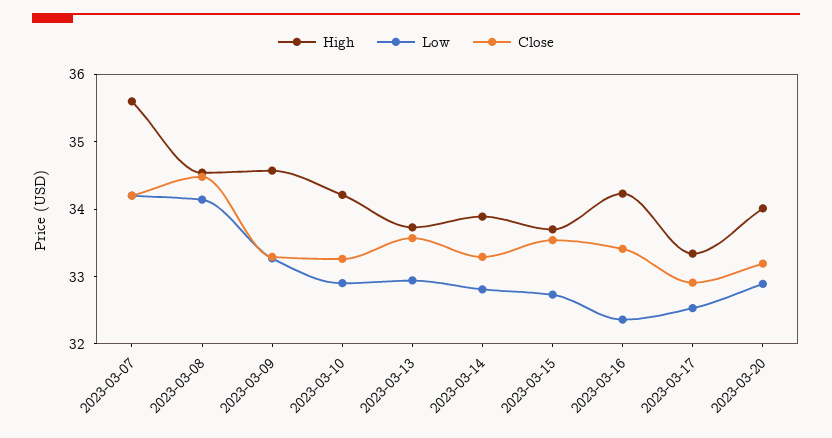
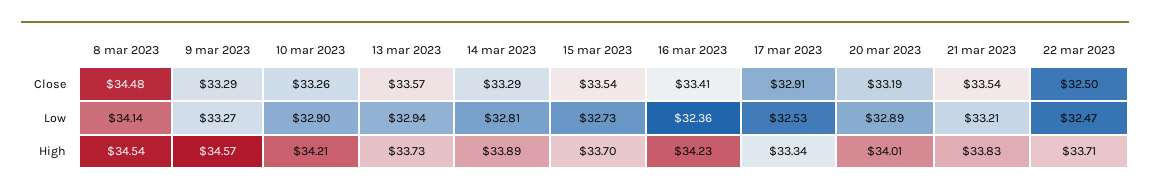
High, 2023-03-07: 35.6 -> none
Low, 2023-03-07: 34.2 -> none
Close, 2023-03-07: 34.2 -> none
Close, 21 mar 2023: none -> 33.54
Close, 22 mar 2023: none -> 32.5
Low, 21 mar 2023: none -> 33.21
Low, 22 mar 2023: none -> 32.47
High, 21 mar 2023: none -> 33.83
High, 22 mar 2023: none -> 33.71

